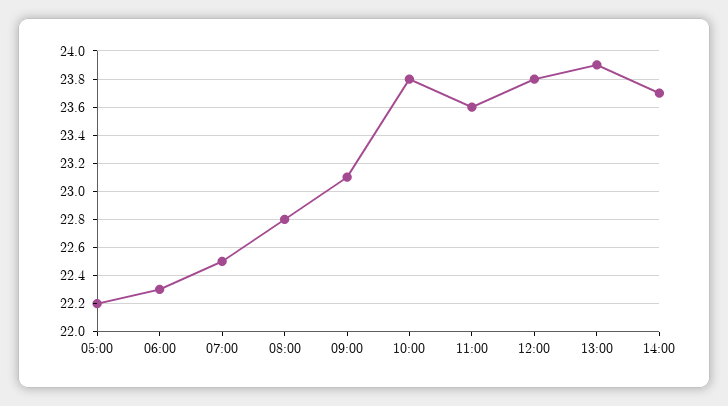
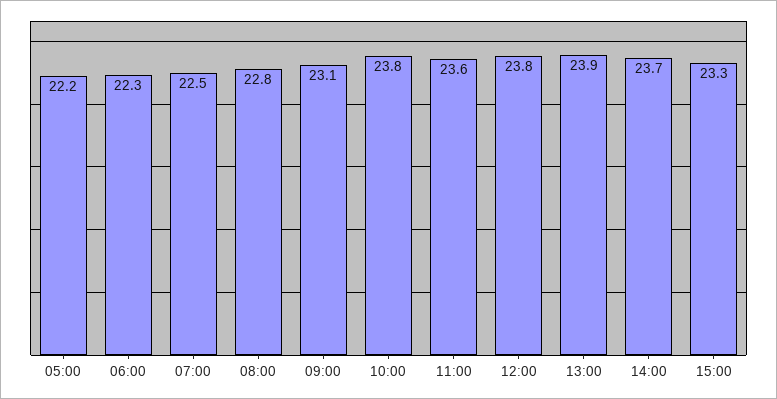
15:00: none -> 23.3

